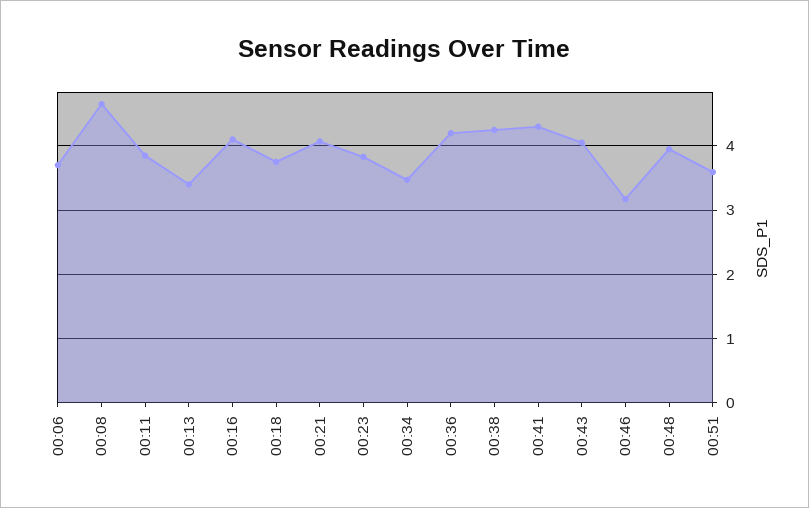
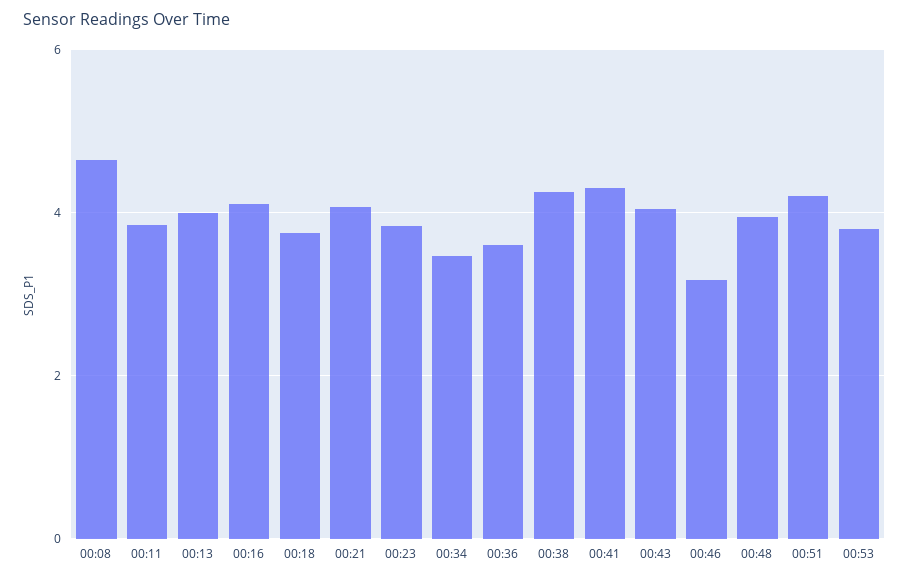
00:06: 3.7 -> none
00:13: 3.4 -> 4
00:36: 4.2 -> 3.6
00:51: 3.6 -> 4.2
00:53: none -> 3.8

